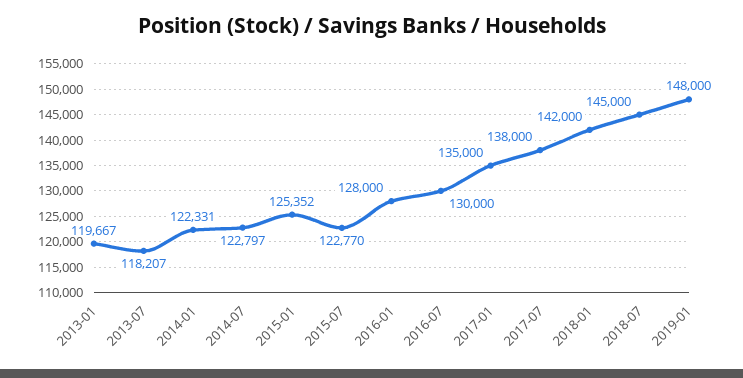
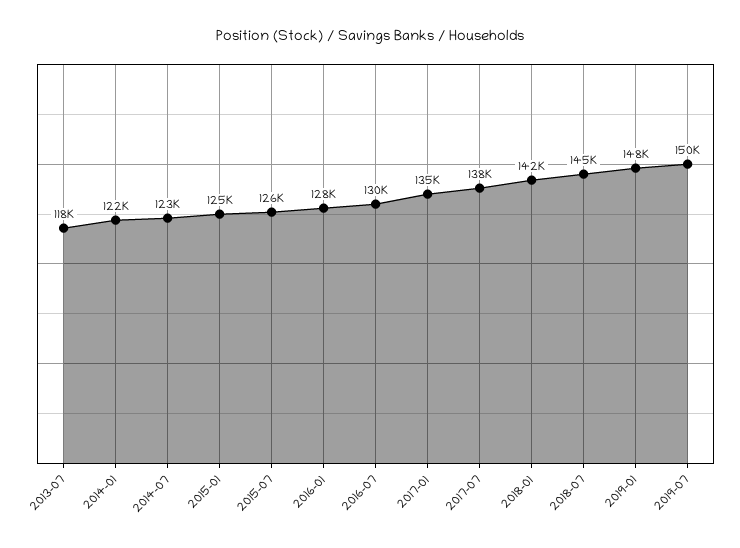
2013-01: 119667 -> none
2015-07: 122770 -> 126000
2019-07: none -> 150000

